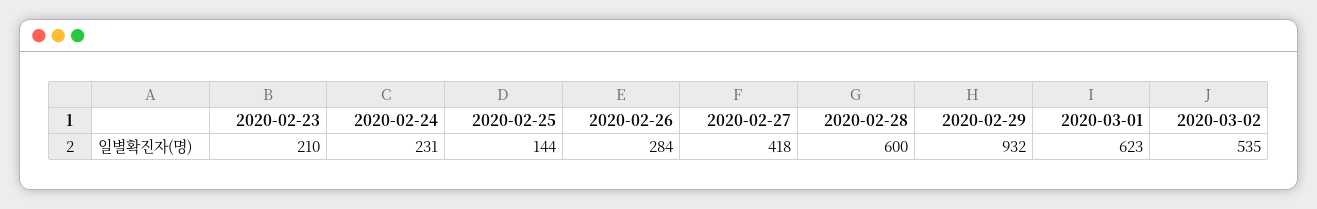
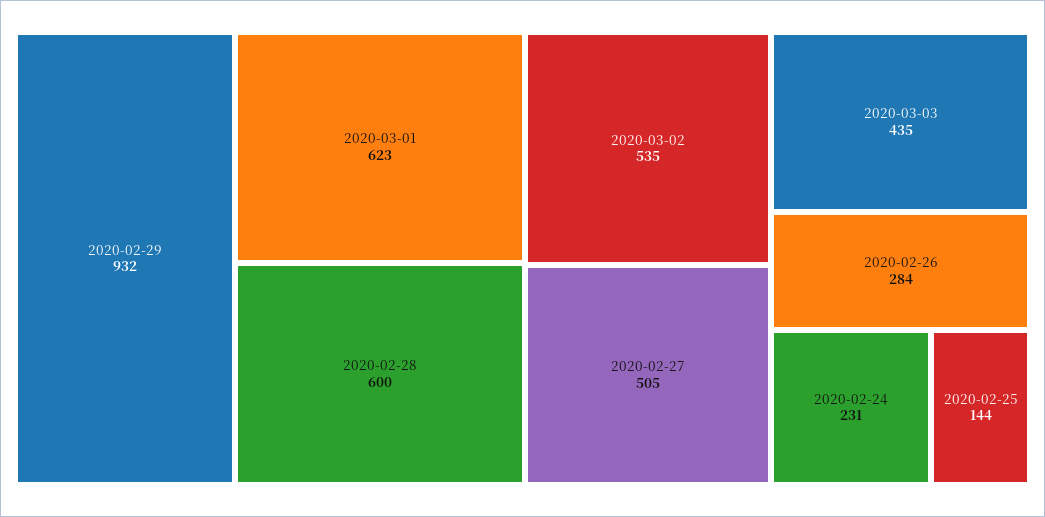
2020-02-23: 210 -> none
2020-02-27: 418 -> 505
2020-03-03: none -> 435

